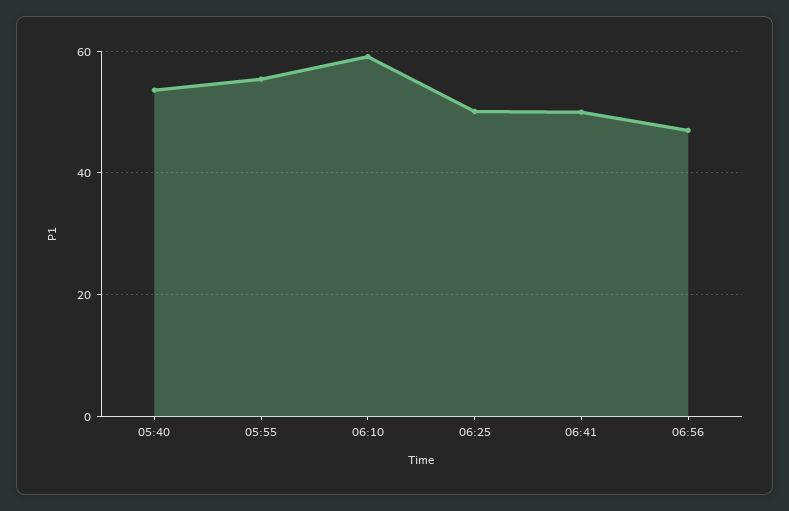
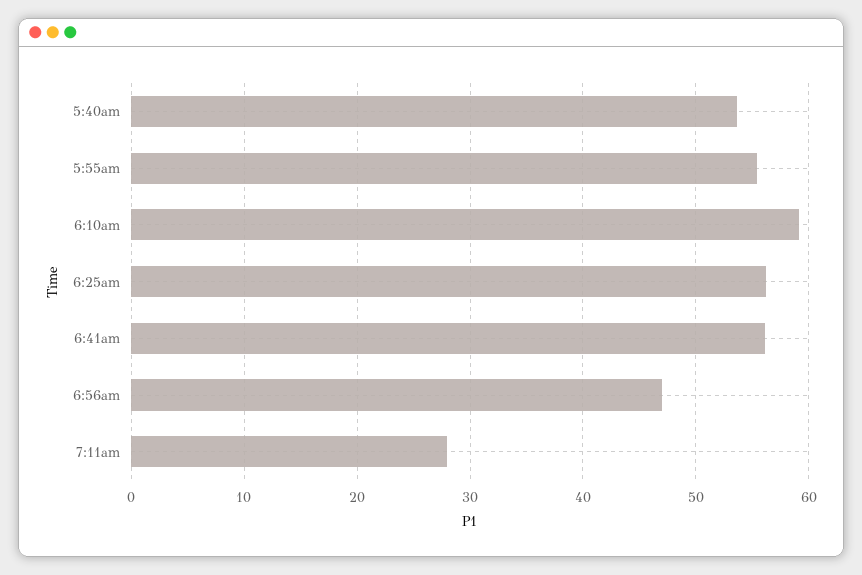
06:25: 50 -> 56
06:41: 50 -> 56
7:11am: none -> 28

